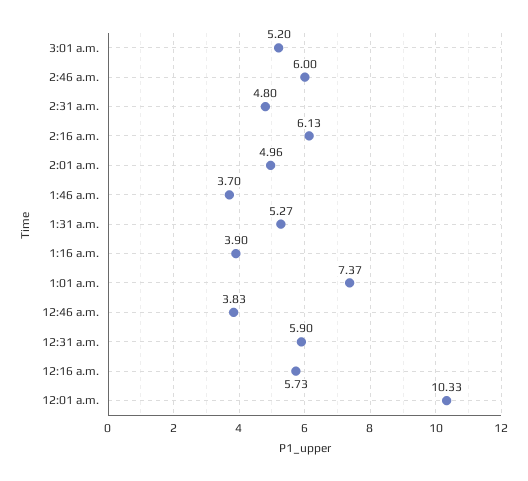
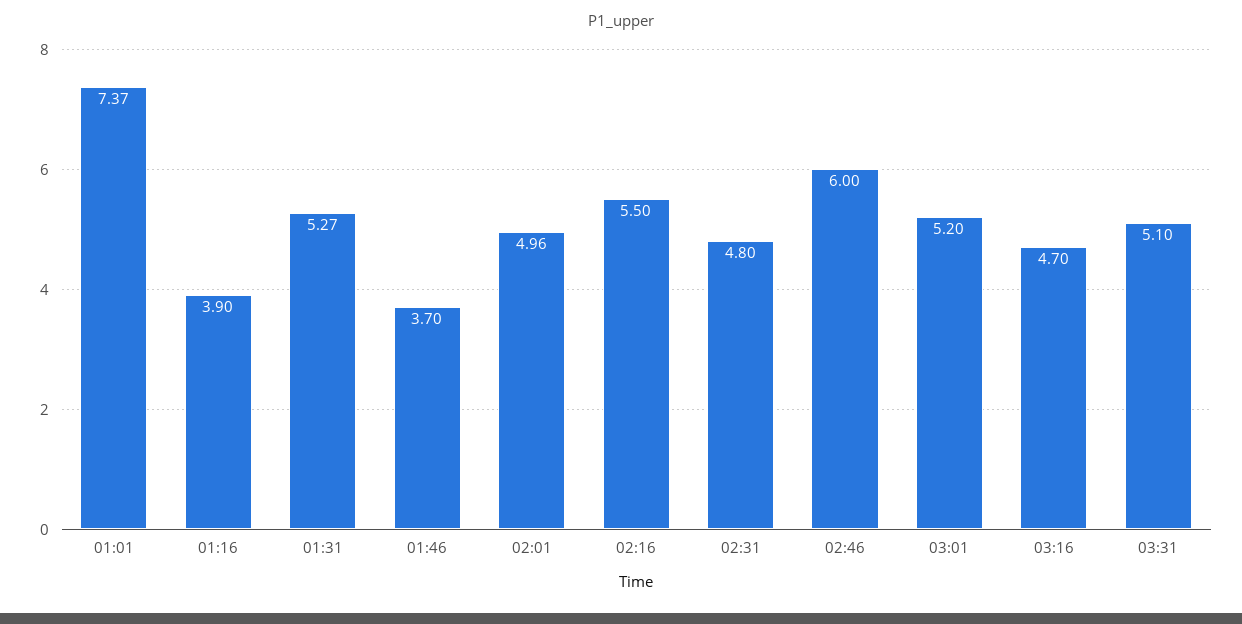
2:16 a.m.: 6.13 -> 5.5
12:46 a.m.: 3.83 -> none
12:31 a.m.: 5.9 -> none
12:16 a.m.: 5.73 -> none
12:01 a.m.: 10.33 -> none
03:16: none -> 4.7
03:31: none -> 5.1

